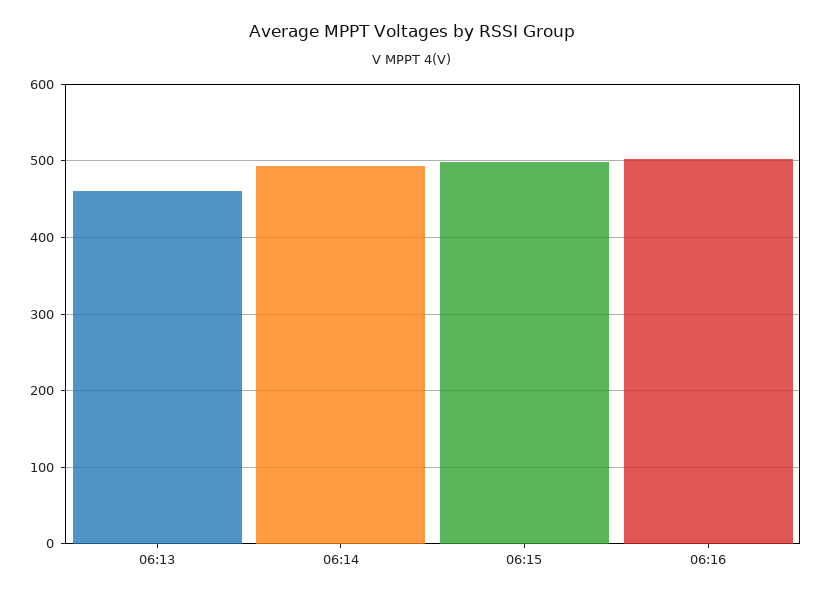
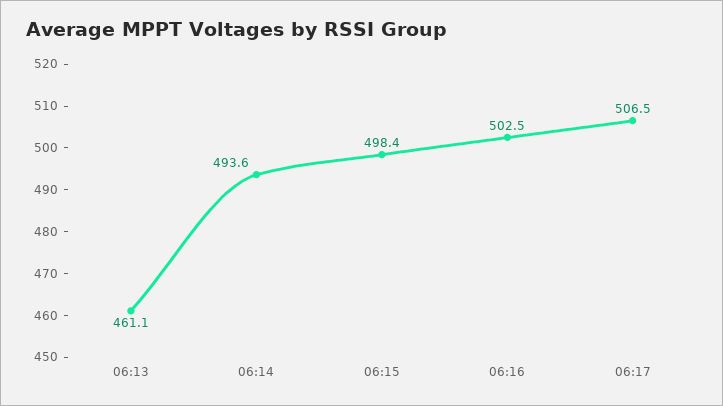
06:17: none -> 506.5

